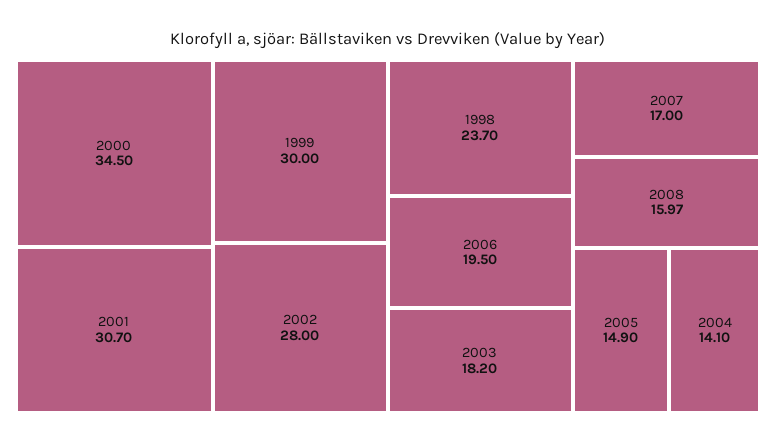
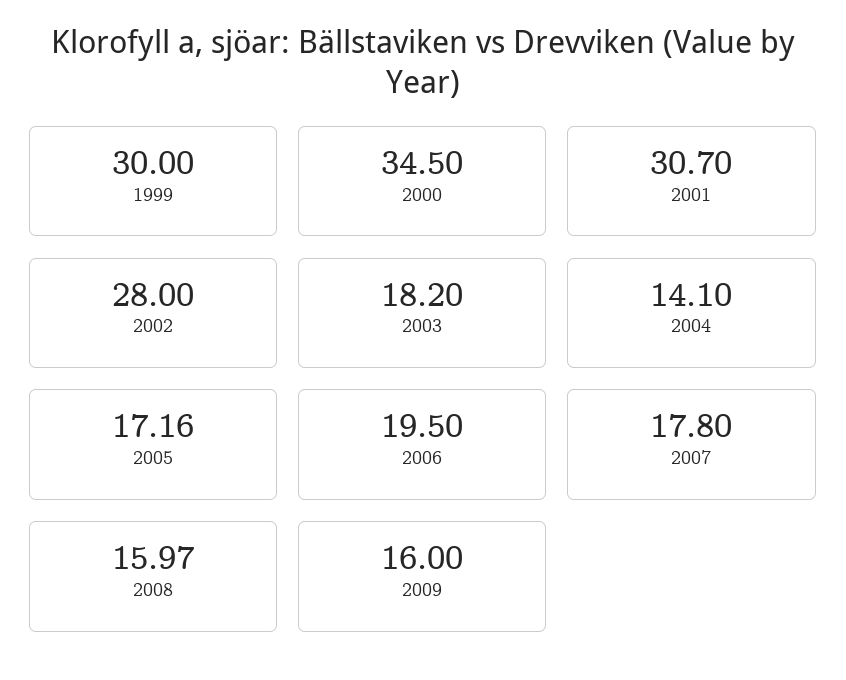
1998: 23.7 -> none
2007: 17 -> 17.8
2005: 14.9 -> 17.16
2009: none -> 16

